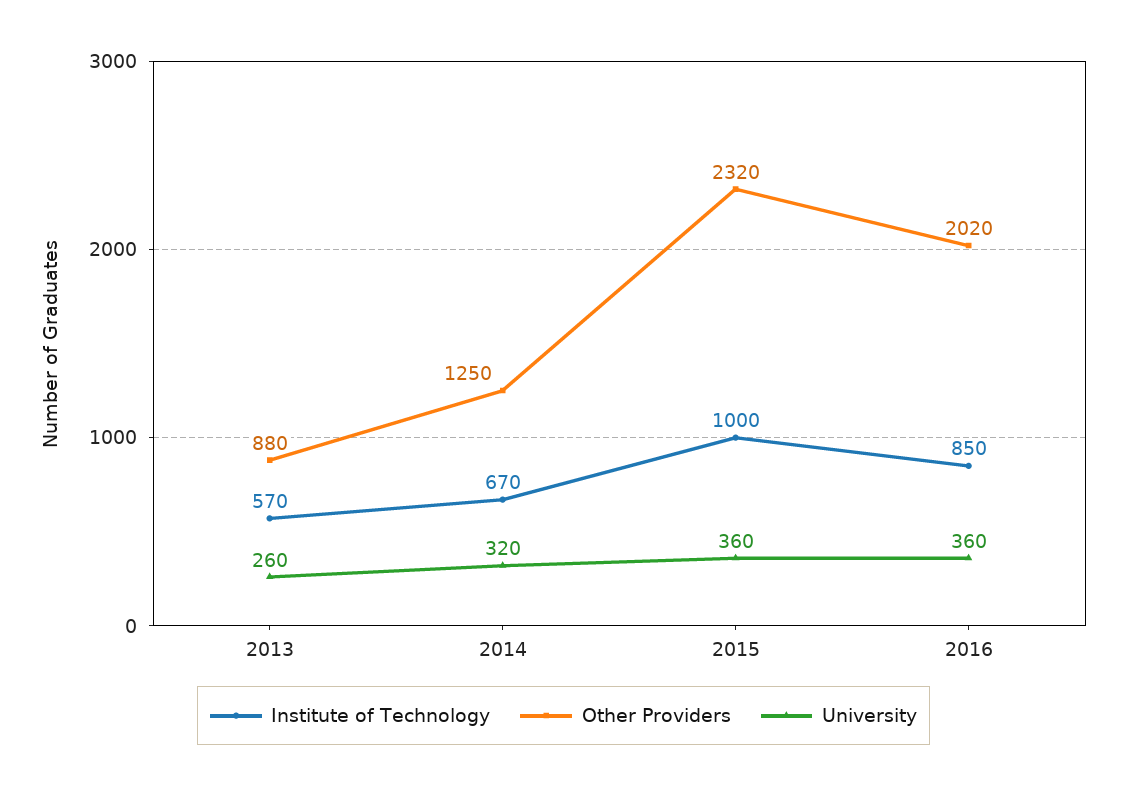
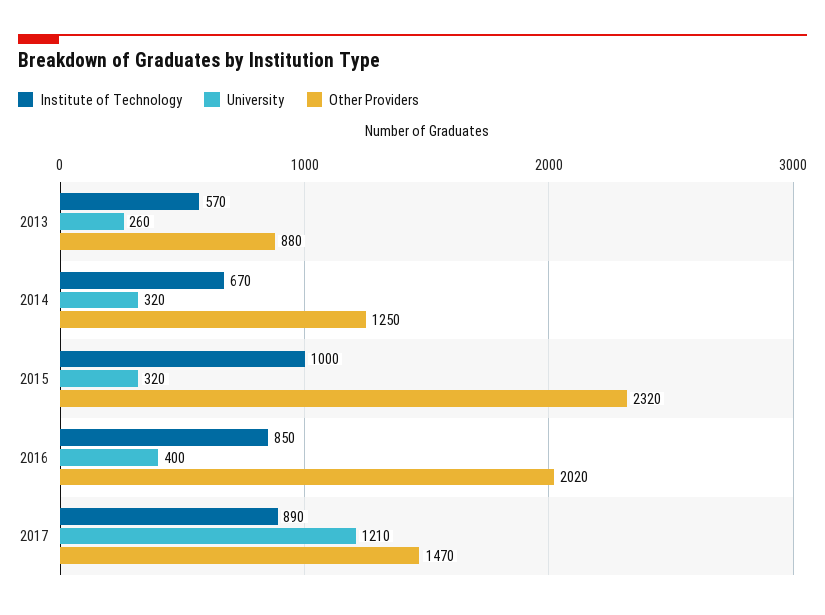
University, 2015: 360 -> 320
University, 2016: 360 -> 400
Institute of Technology, 2017: none -> 890
University, 2017: none -> 1210
Other Providers, 2017: none -> 1470

